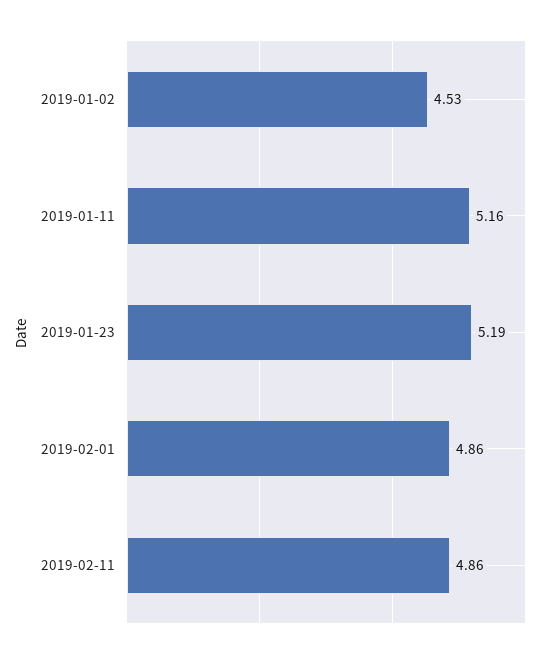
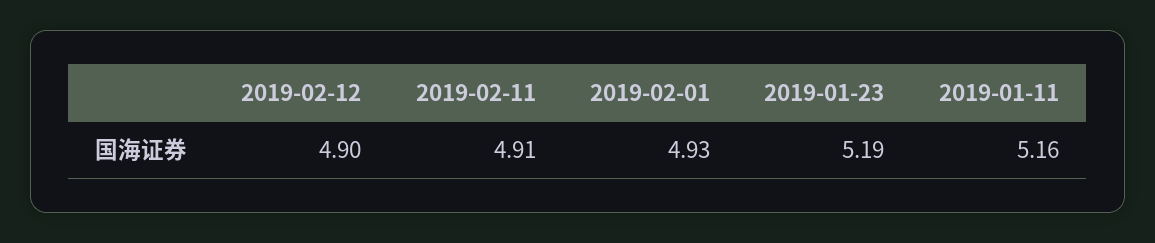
2019-01-02: 4.53 -> none
2019-02-01: 4.86 -> 4.93
2019-02-11: 4.86 -> 4.91
2019-02-12: none -> 4.9

